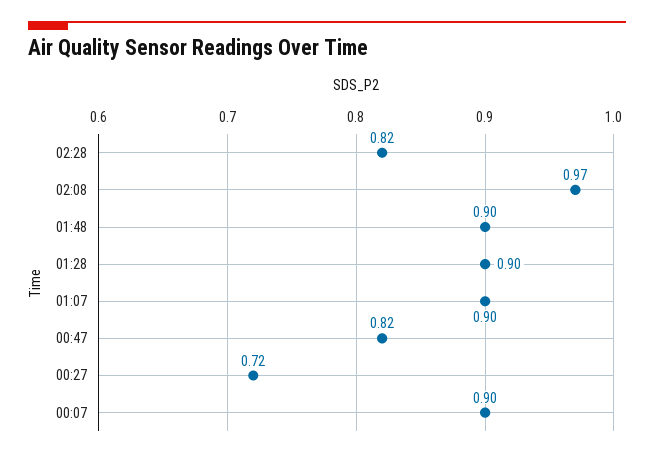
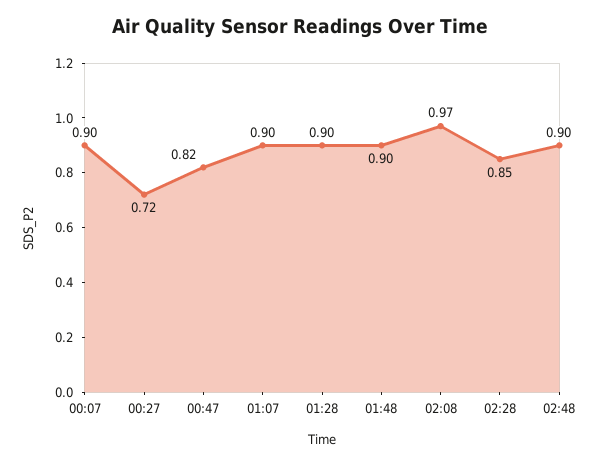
02:28: 0.82 -> 0.85
02:48: none -> 0.9

